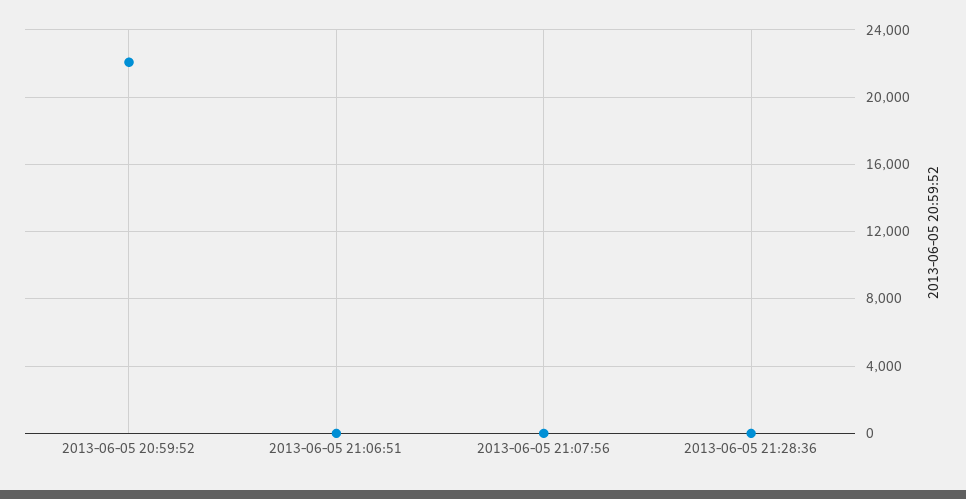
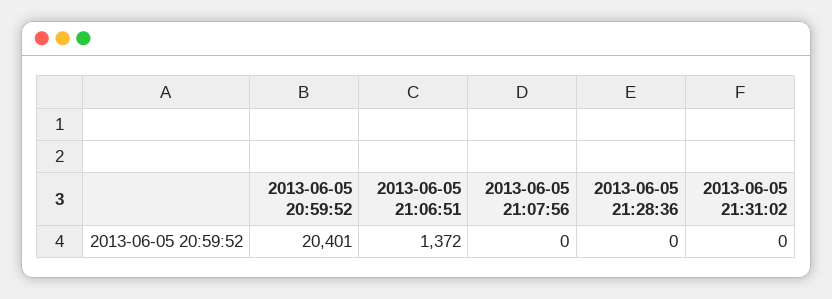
2013-06-05 20:59:52: 22000 -> 20401
2013-06-05 21:06:51: 0 -> 1372
2013-06-05 21:31:02: none -> 0

